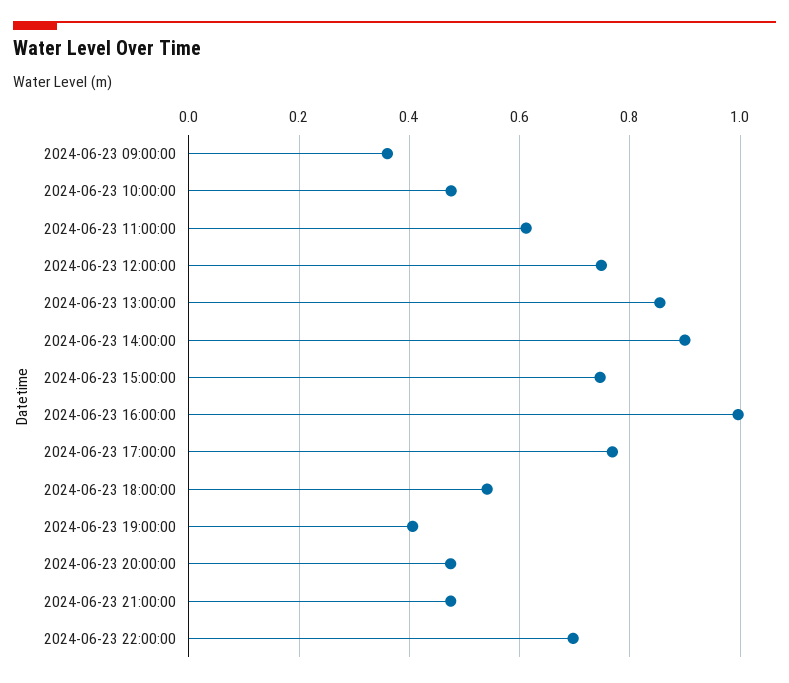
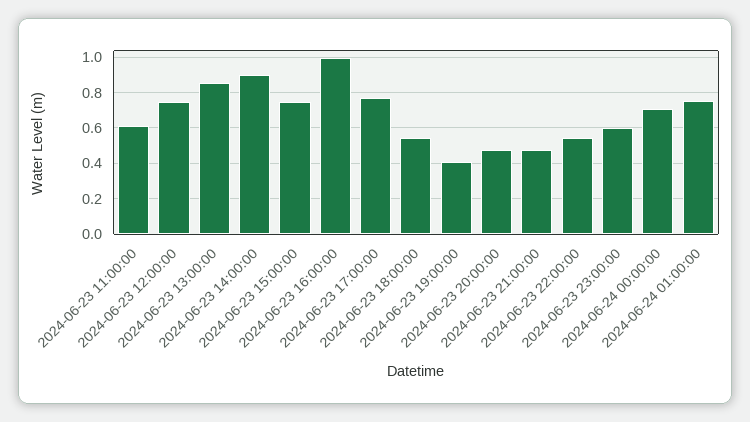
2024-06-23 09:00:00: 0.36 -> none
2024-06-23 10:00:00: 0.48 -> none
2024-06-23 22:00:00: 0.7 -> 0.55
2024-06-23 23:00:00: none -> 0.6
2024-06-24 00:00:00: none -> 0.7
2024-06-24 01:00:00: none -> 0.75

